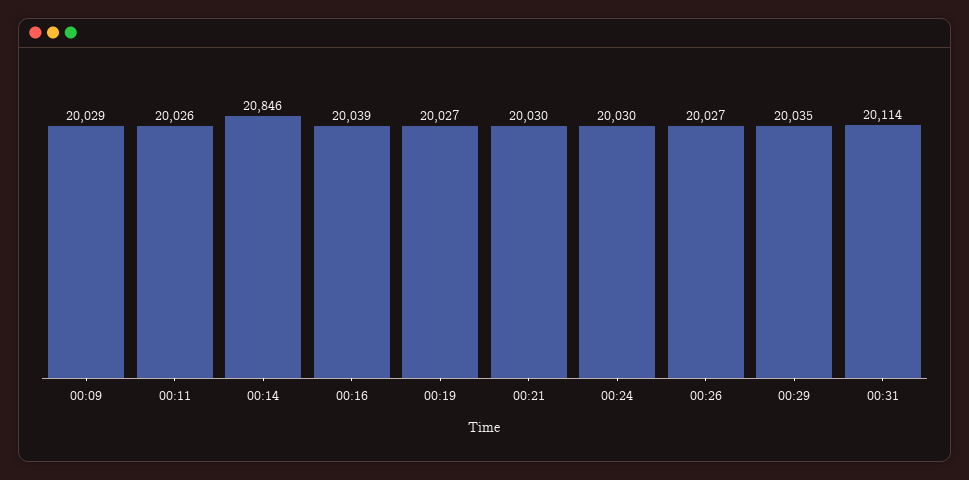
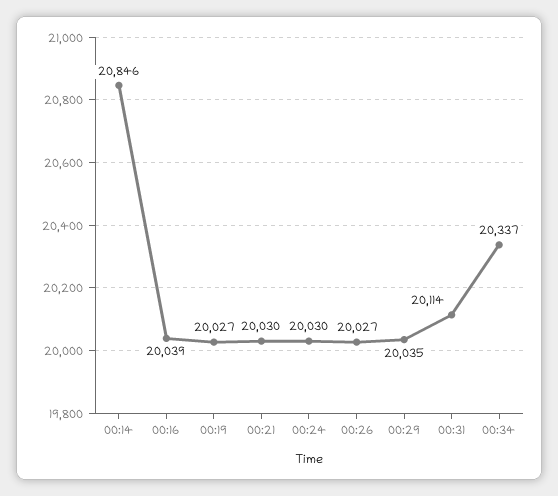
00:09: 20029 -> none
00:11: 20026 -> none
00:34: none -> 20337

